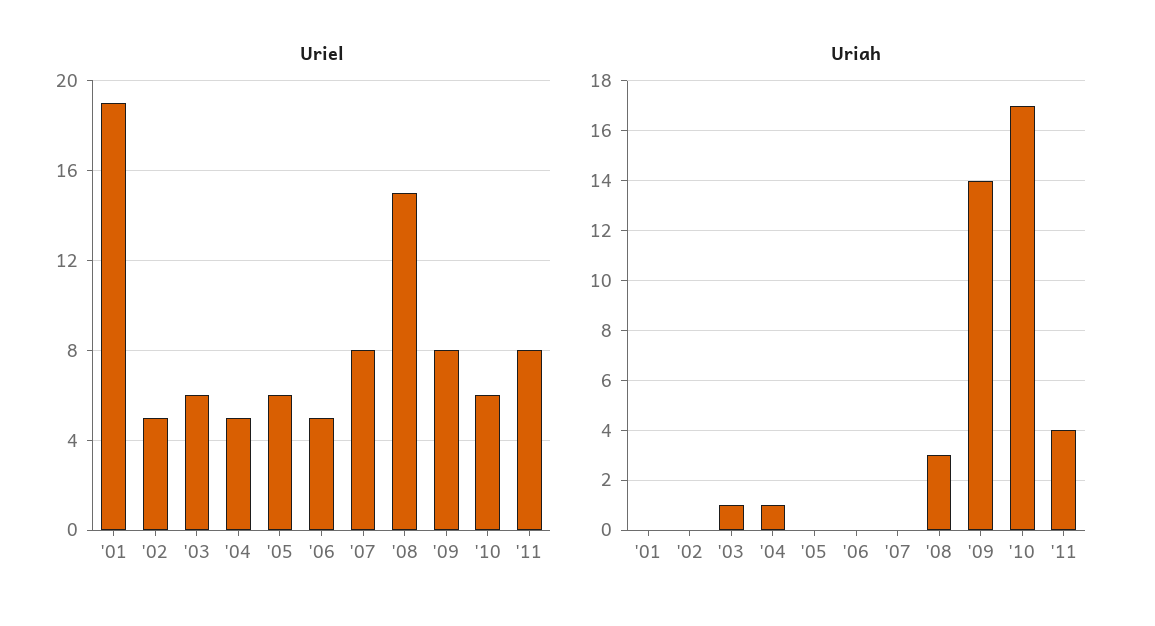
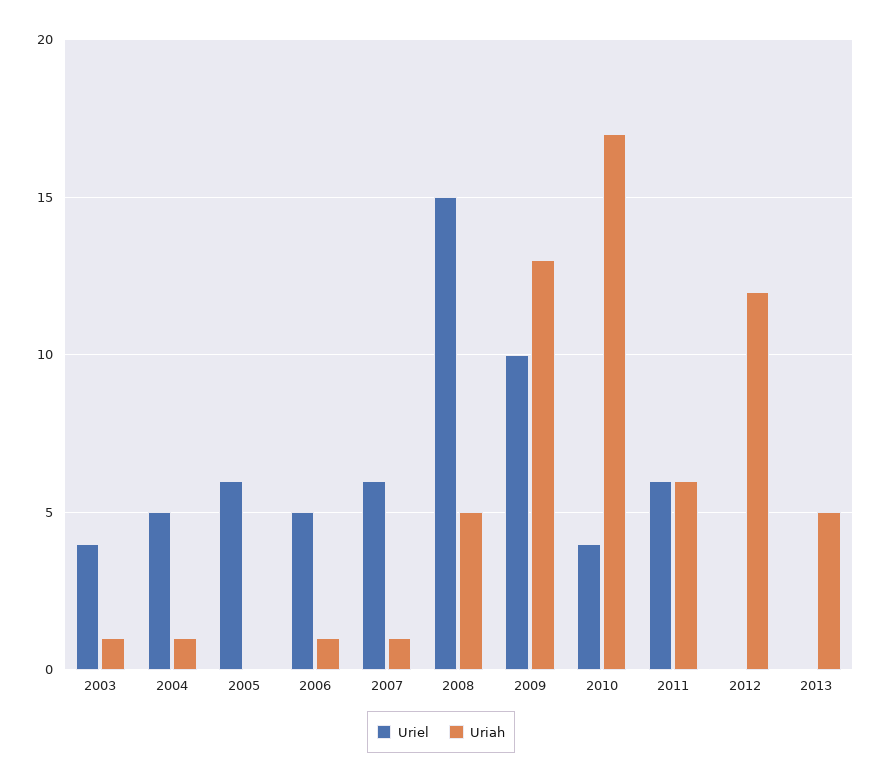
Uriel, '01: 19 -> none
Uriel, '02: 5 -> none
Uriel, '03: 6 -> 4
Uriel, '07: 8 -> 6
Uriel, '09: 8 -> 10
Uriel, '10: 6 -> 4
Uriel, '11: 8 -> 6
Uriah, '01: 0 -> none
Uriah, '02: 0 -> none
Uriah, '06: 0 -> 1
Uriah, '07: 0 -> 1
Uriah, '08: 3 -> 5
Uriah, '09: 14 -> 13
Uriah, '11: 4 -> 6
Uriel, 2012: none -> 0
Uriah, 2012: none -> 12
Uriel, 2013: none -> 0
Uriah, 2013: none -> 5

